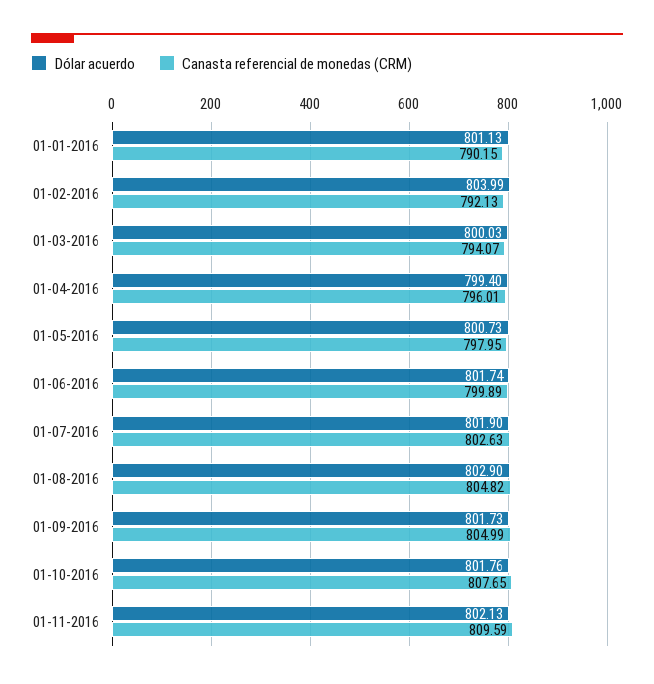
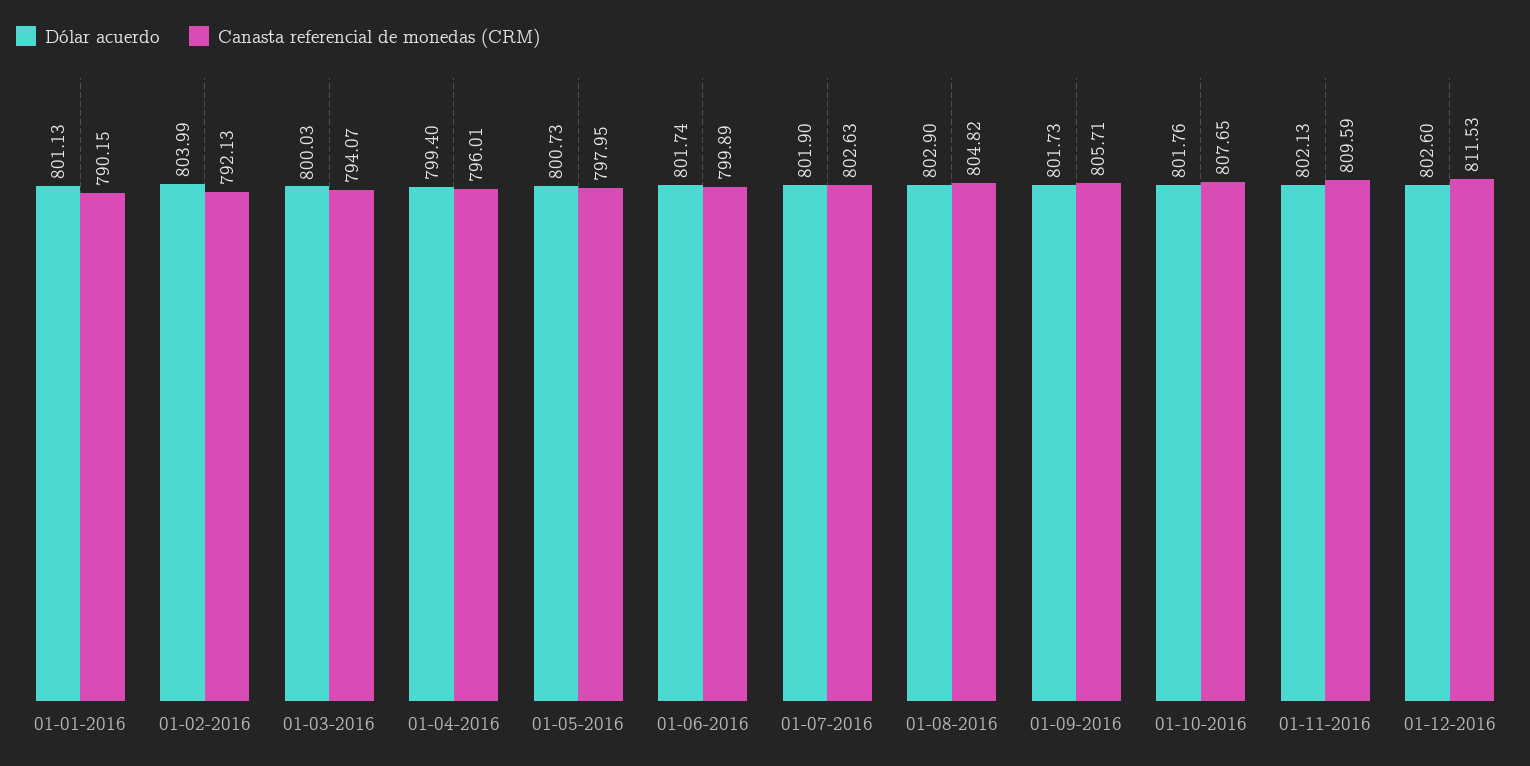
Canasta referencial de monedas (CRM), 01-09-2016: 804.99 -> 805.71
Dólar acuerdo, 01-12-2016: none -> 802.6
Canasta referencial de monedas (CRM), 01-12-2016: none -> 811.53

